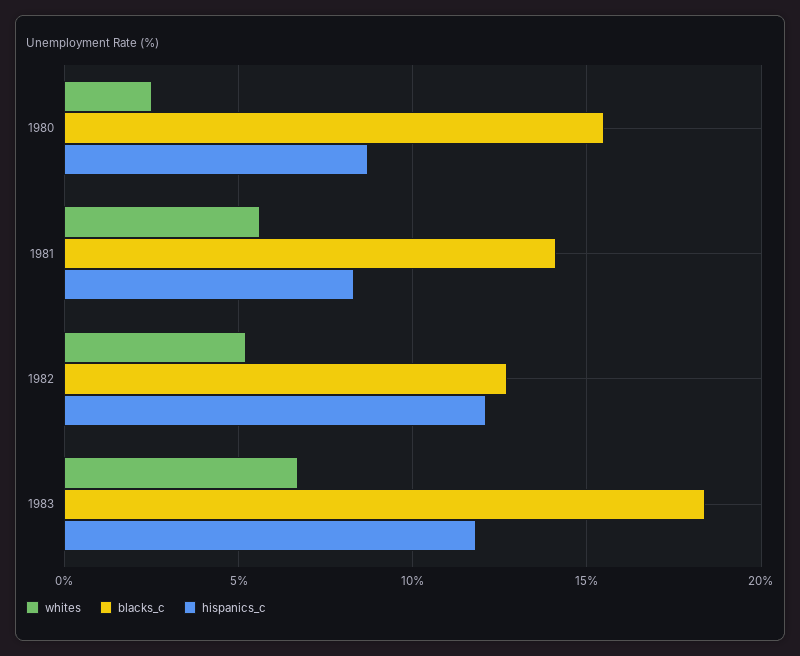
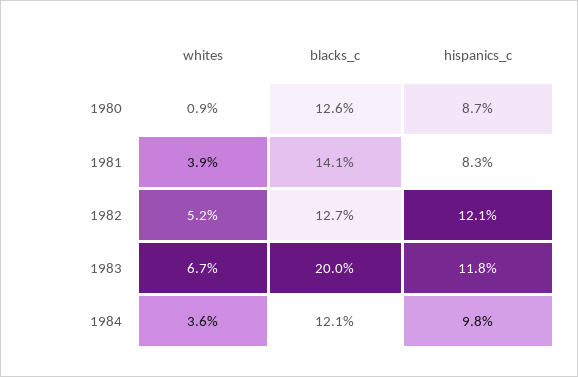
whites, 1980: 2.5 -> 0.9
blacks_c, 1980: 15.5 -> 12.6
whites, 1981: 5.5 -> 3.9
blacks_c, 1983: 18.5 -> 20
whites, 1984: none -> 3.6
blacks_c, 1984: none -> 12.1
hispanics_c, 1984: none -> 9.8

